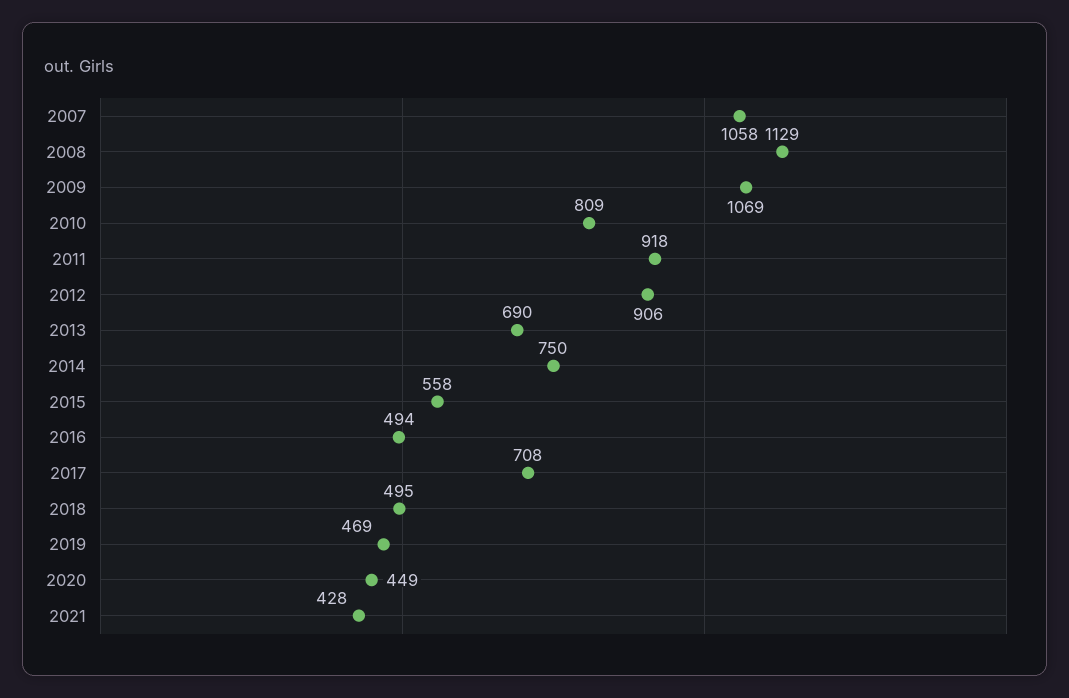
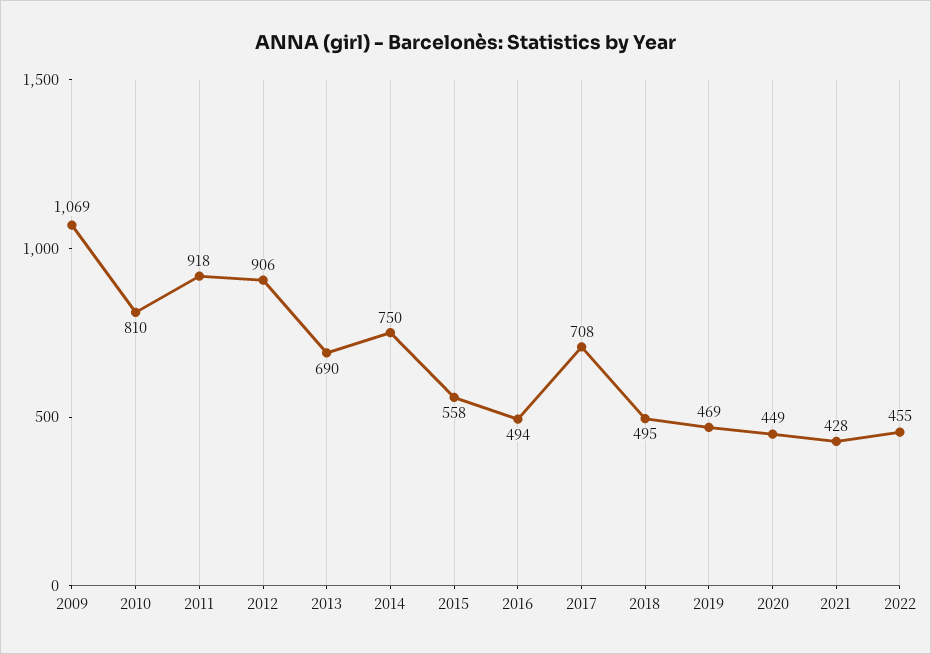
2007: 1058 -> none
2008: 1129 -> none
2010: 809 -> 810
2022: none -> 455

